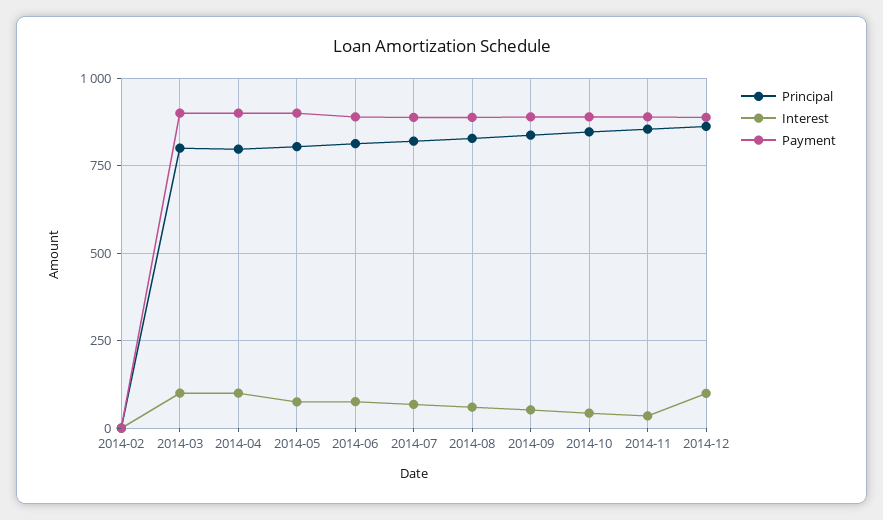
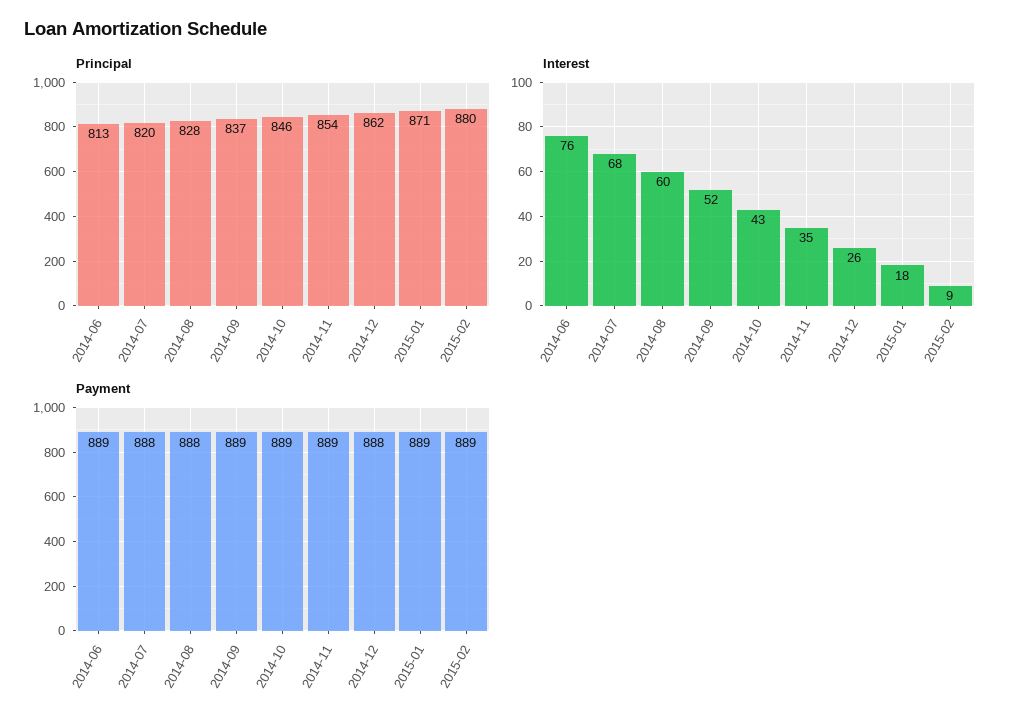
Principal, 2014-02: 0 -> none
Interest, 2014-02: 0 -> none
Payment, 2014-02: 0 -> none
Principal, 2014-03: 800 -> none
Interest, 2014-03: 100 -> none
Payment, 2014-03: 900 -> none
Principal, 2014-04: 800 -> none
Interest, 2014-04: 100 -> none
Payment, 2014-04: 900 -> none
Principal, 2014-05: 800 -> none
Interest, 2014-05: 75 -> none
Payment, 2014-05: 900 -> none
Interest, 2014-12: 100 -> 26
Principal, 2015-01: none -> 871
Principal, 2015-02: none -> 880
Interest, 2015-01: none -> 18
Interest, 2015-02: none -> 9
Payment, 2015-01: none -> 889
Payment, 2015-02: none -> 889

